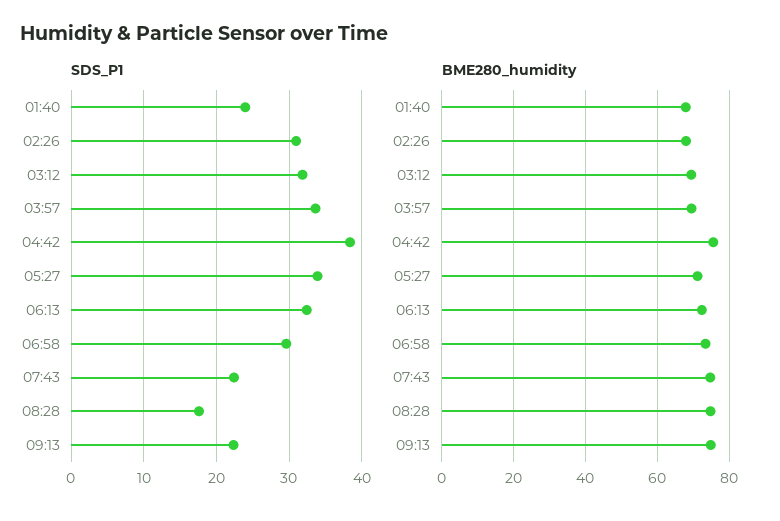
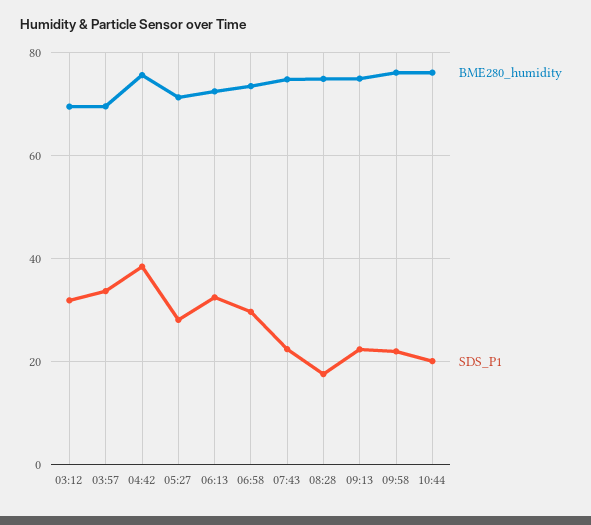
SDS_P1, 01:40: 24 -> none
SDS_P1, 02:26: 31 -> none
SDS_P1, 05:27: 34 -> 28
BME280_humidity, 01:40: 68 -> none
BME280_humidity, 02:26: 68 -> none
BME280_humidity, 09:58: none -> 76
SDS_P1, 09:58: none -> 22
BME280_humidity, 10:44: none -> 76
SDS_P1, 10:44: none -> 20

